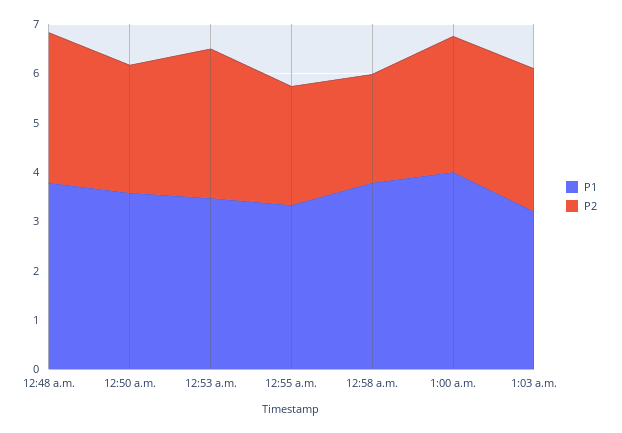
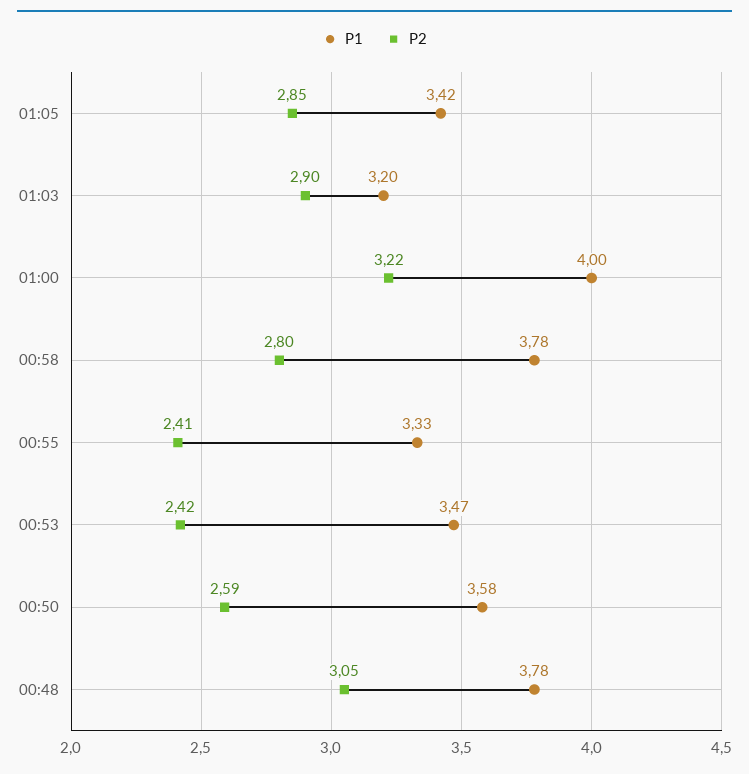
P2, 12:53 a.m.: 3 -> 2.42
P2, 12:58 a.m.: 2.2 -> 2.8
P2, 1:00 a.m.: 2.8 -> 3.22
P1, 01:05: none -> 3.42
P2, 01:05: none -> 2.85

